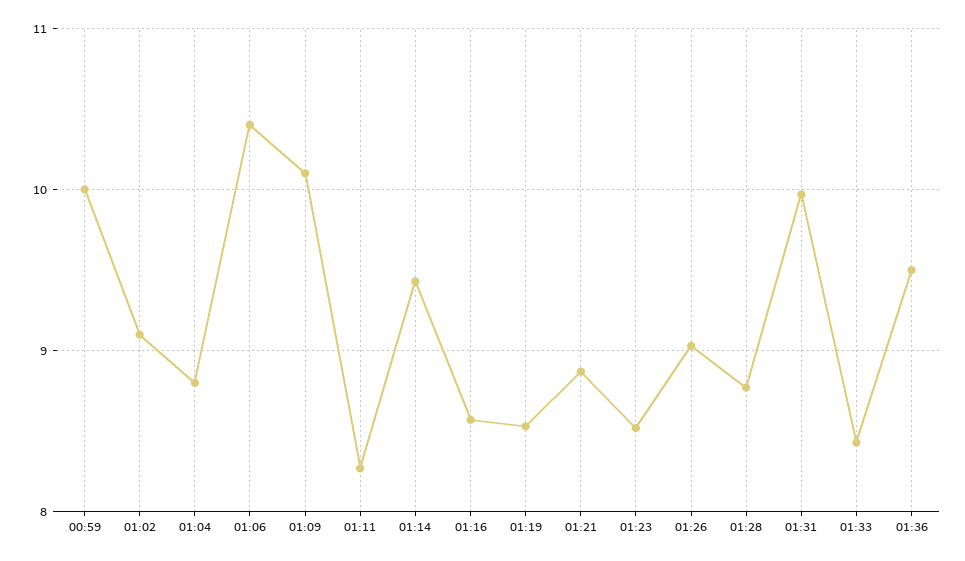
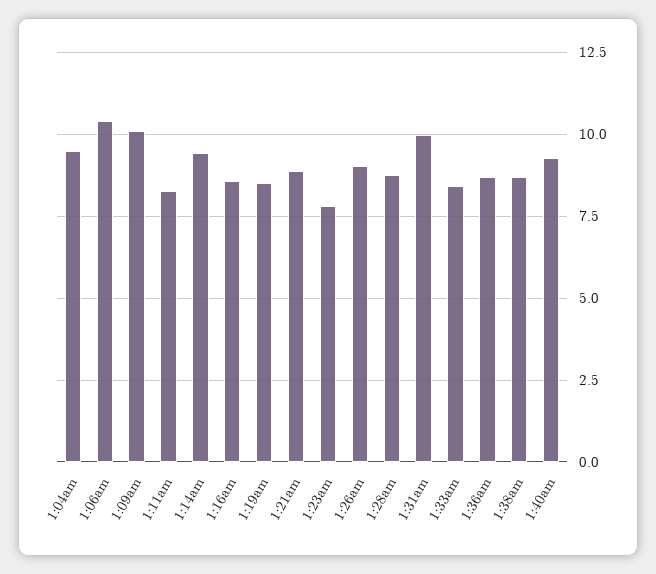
00:59: 10 -> none
01:02: 9.1 -> none
01:04: 8.8 -> 9.5
01:23: 8.5 -> 7.75
01:36: 9.5 -> 8.75
1:38am: none -> 8.75
1:40am: none -> 9.25

